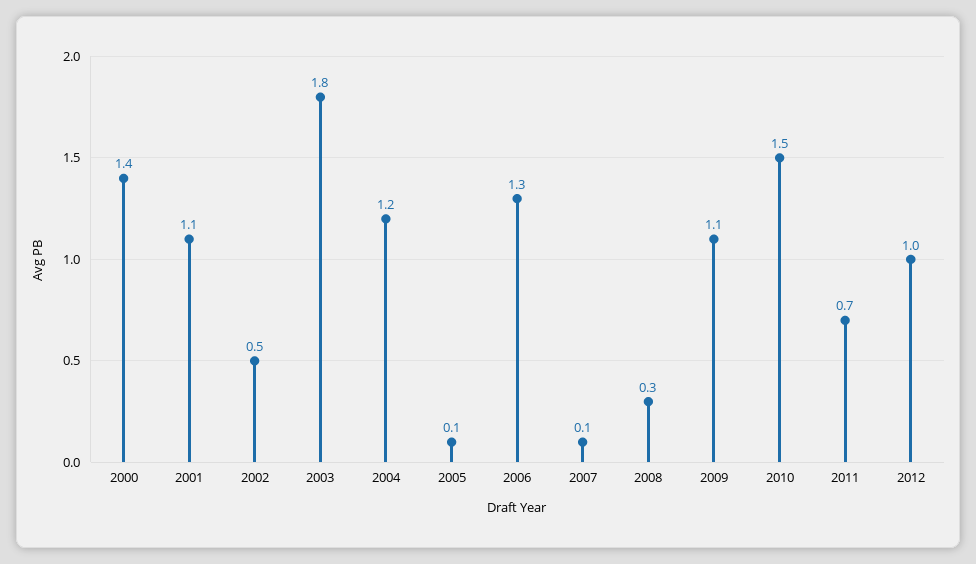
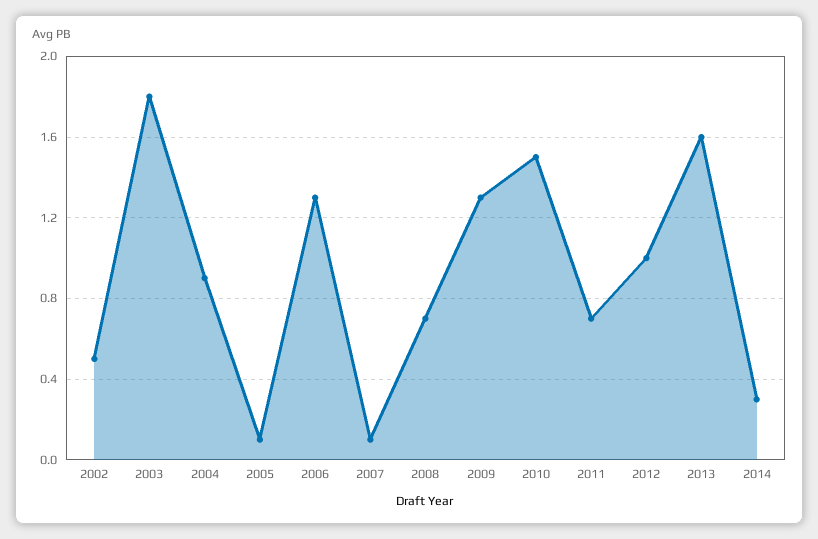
2000: 1.4 -> none
2001: 1.1 -> none
2004: 1.2 -> 0.9
2008: 0.3 -> 0.7
2009: 1.1 -> 1.3
2013: none -> 1.6
2014: none -> 0.3

